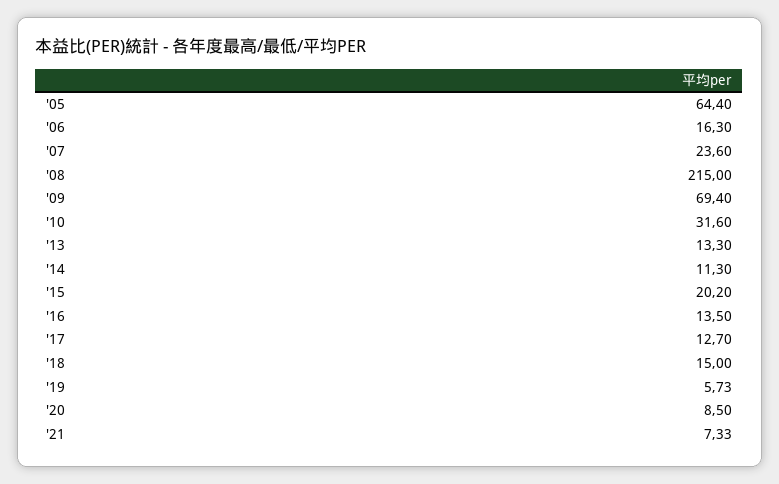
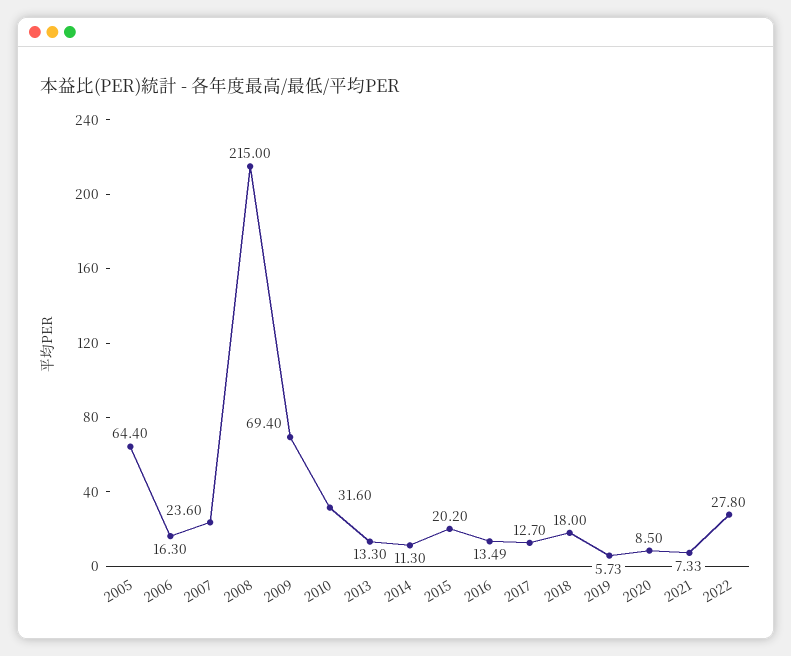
'16: 13.5 -> 13.49
'18: 15 -> 18
2022: none -> 27.8

